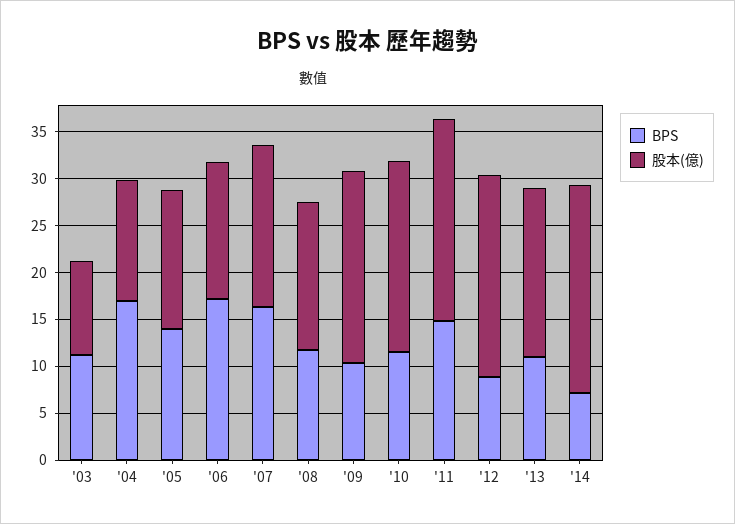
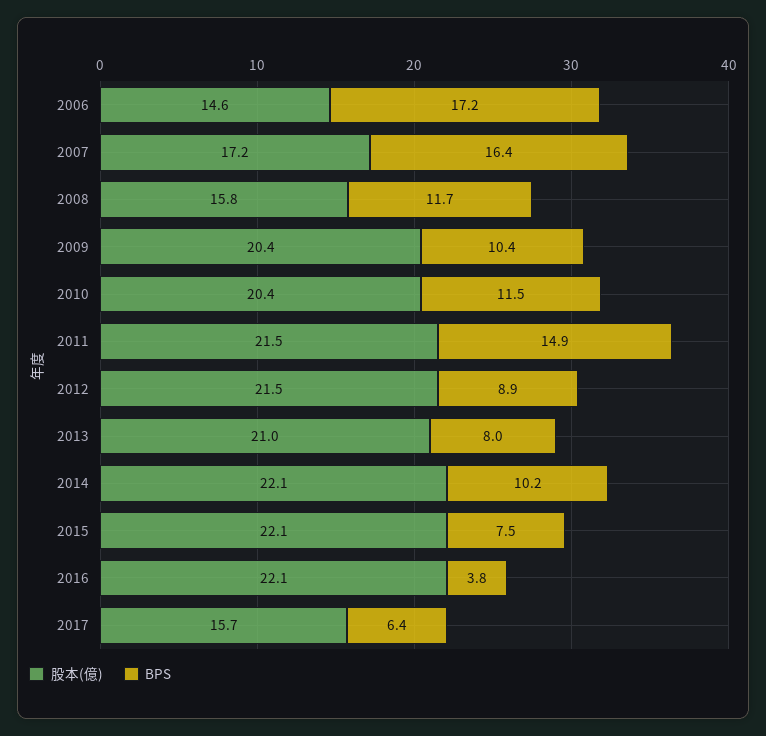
BPS, '03: 11 -> none
股本(億), '03: 10 -> none
BPS, '04: 17 -> none
股本(億), '04: 13 -> none
BPS, '05: 14 -> none
股本(億), '05: 15 -> none
BPS, '13: 11 -> 8
股本(億), '13: 18 -> 21
BPS, '14: 7 -> 10.2
股本(億), 2015: none -> 22.1
BPS, 2015: none -> 7.5
股本(億), 2016: none -> 22.1
BPS, 2016: none -> 3.8
股本(億), 2017: none -> 15.7
BPS, 2017: none -> 6.4

